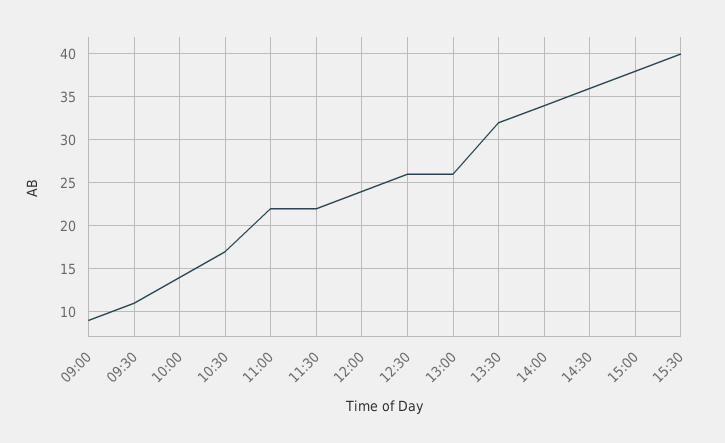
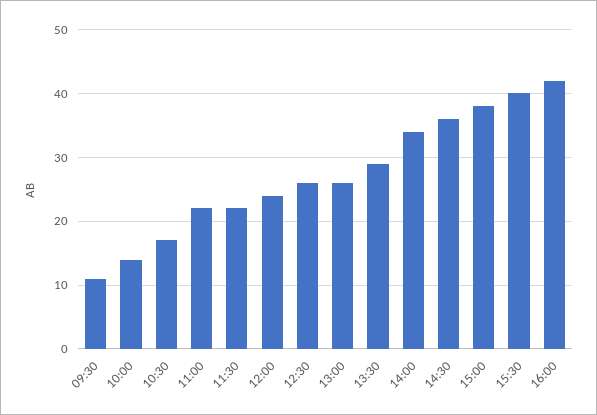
09:00: 9 -> none
13:30: 32 -> 29
16:00: none -> 42

